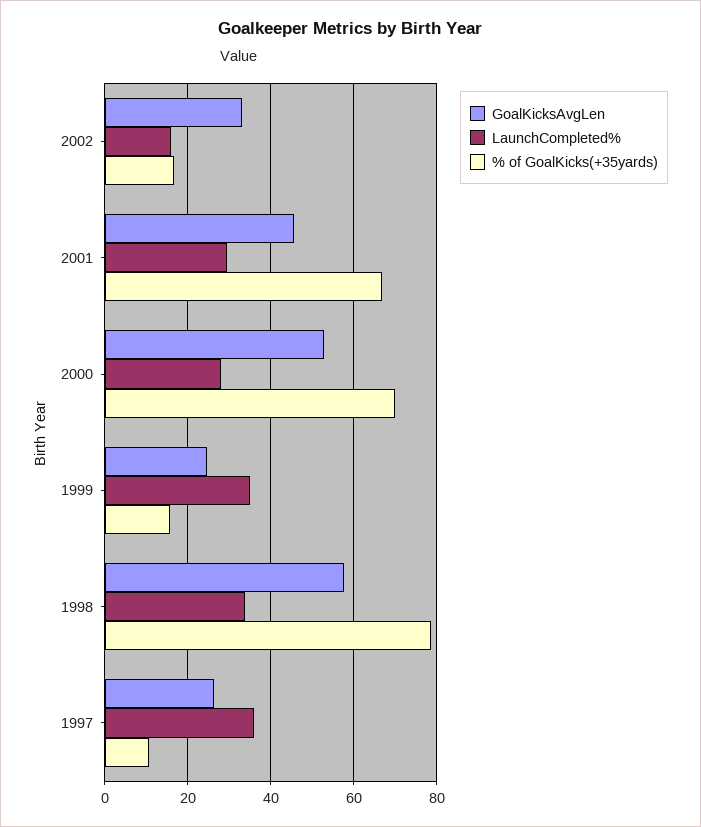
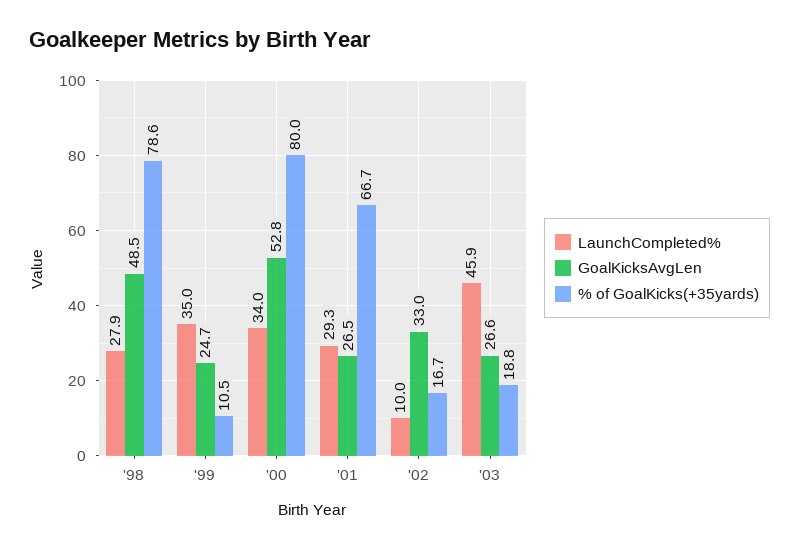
LaunchCompleted%, 2002: 16 -> 10
GoalKicksAvgLen, 2001: 46 -> 26.5
LaunchCompleted%, 2000: 28 -> 34
% of GoalKicks(+35yards), 2000: 70 -> 80
% of GoalKicks(+35yards), 1999: 16 -> 10.5
GoalKicksAvgLen, 1998: 58 -> 48.5
LaunchCompleted%, 1998: 34 -> 27.9
GoalKicksAvgLen, 1997: 26 -> none
LaunchCompleted%, 1997: 36 -> none
% of GoalKicks(+35yards), 1997: 10 -> none
LaunchCompleted%, '03: none -> 45.9
GoalKicksAvgLen, '03: none -> 26.6
% of GoalKicks(+35yards), '03: none -> 18.8

